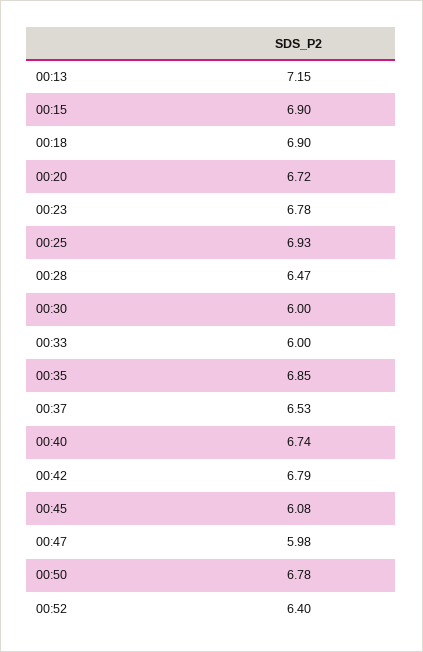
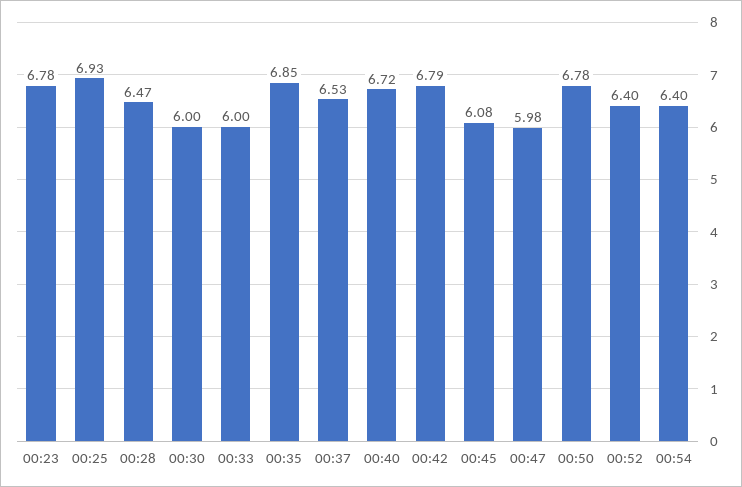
00:13: 7.15 -> none
00:15: 6.9 -> none
00:18: 6.9 -> none
00:20: 6.72 -> none
00:40: 6.74 -> 6.72
00:54: none -> 6.4

